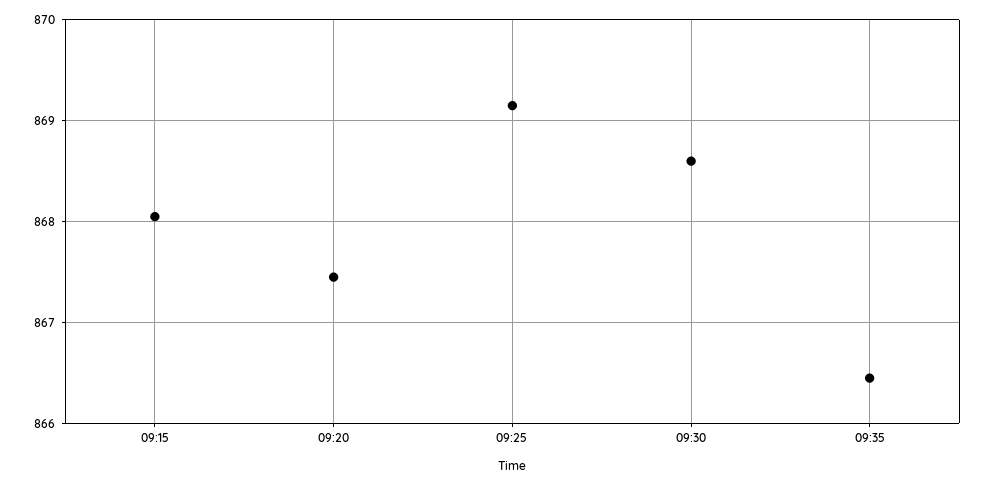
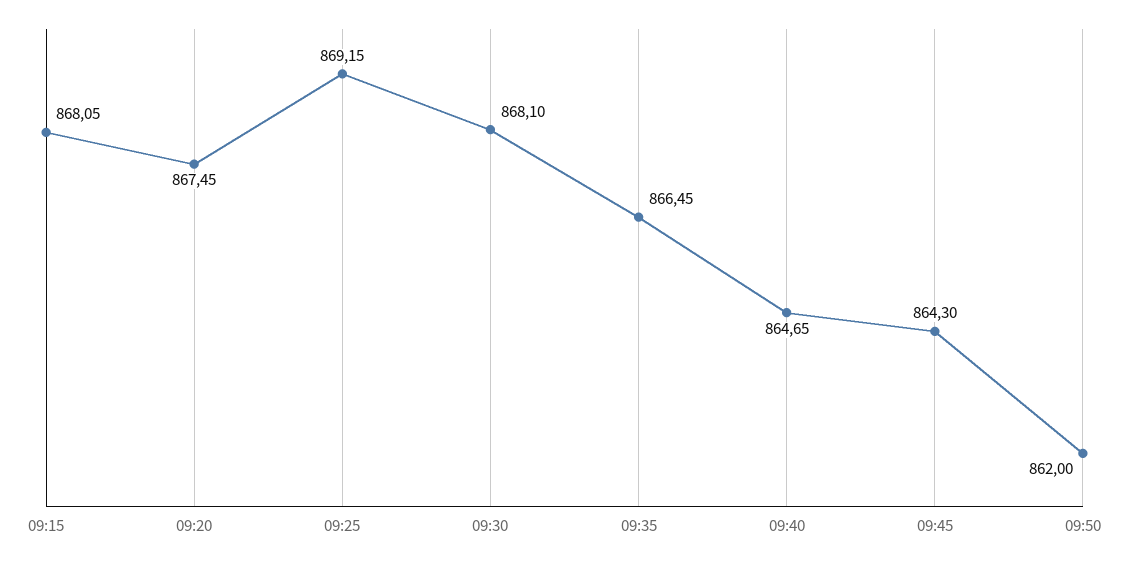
09:30: 868.6 -> 868.1
09:40: none -> 864.65
09:45: none -> 864.3
09:50: none -> 862

